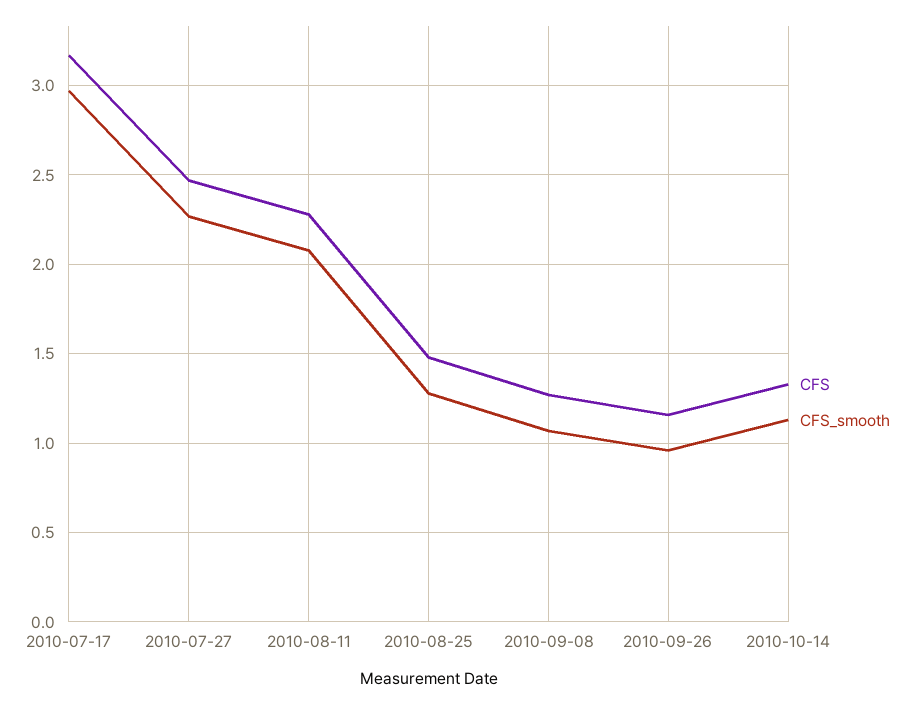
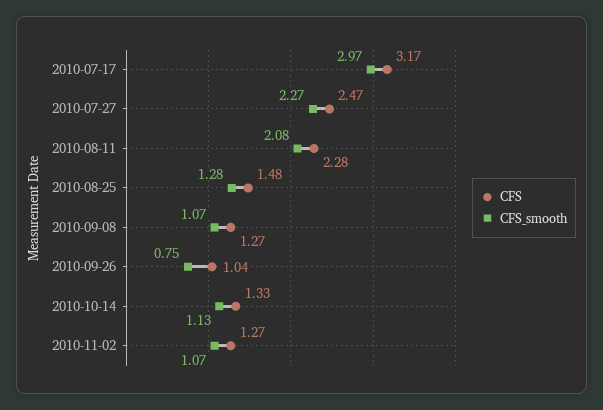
CFS, 2010-09-26: 1.15 -> 1.04
CFS_smooth, 2010-09-26: 0.95 -> 0.75
CFS, 2010-11-02: none -> 1.27
CFS_smooth, 2010-11-02: none -> 1.07

